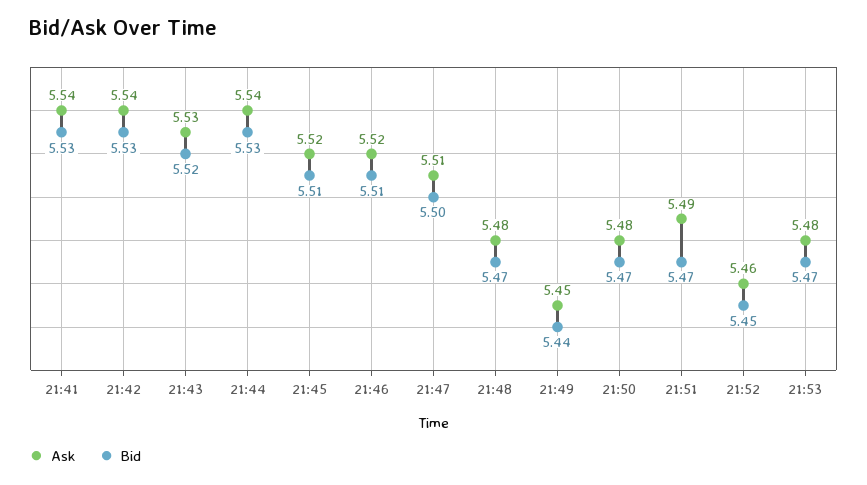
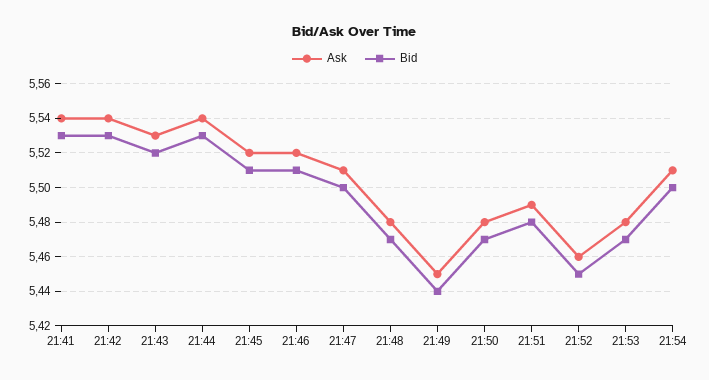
Bid, 21:51: 5.47 -> 5.48
Ask, 21:54: none -> 5.51
Bid, 21:54: none -> 5.5

